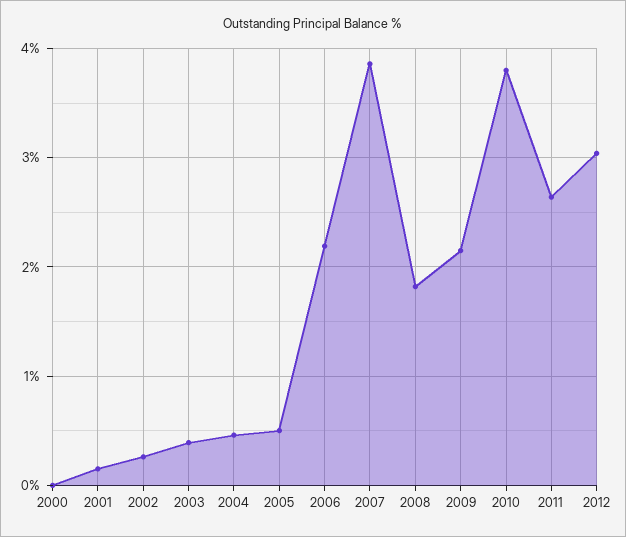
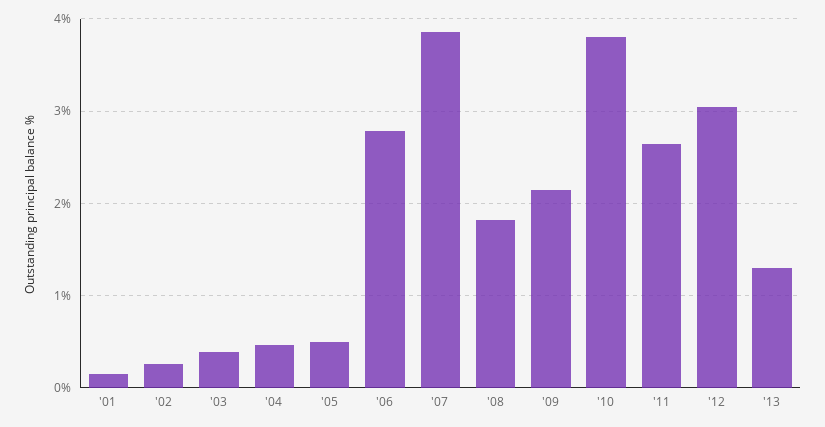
2000: 0 -> none
2006: 2.2 -> 2.8
'13: none -> 1.3

